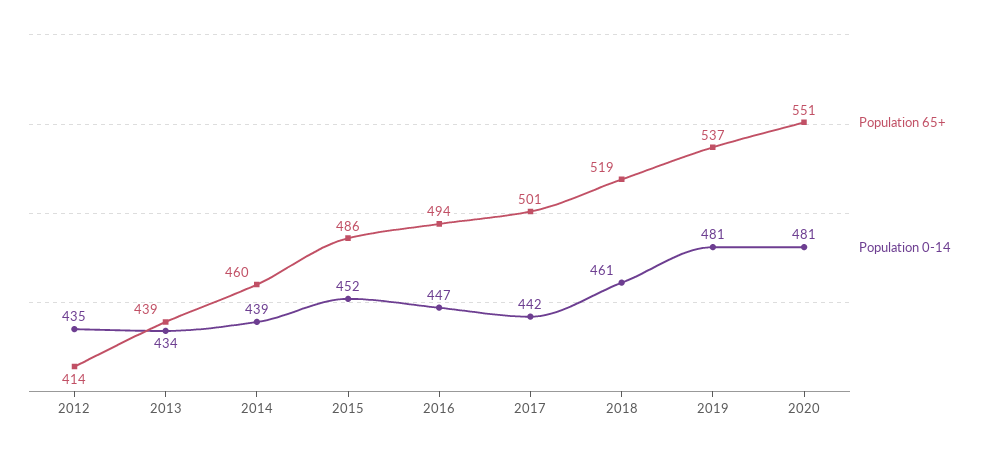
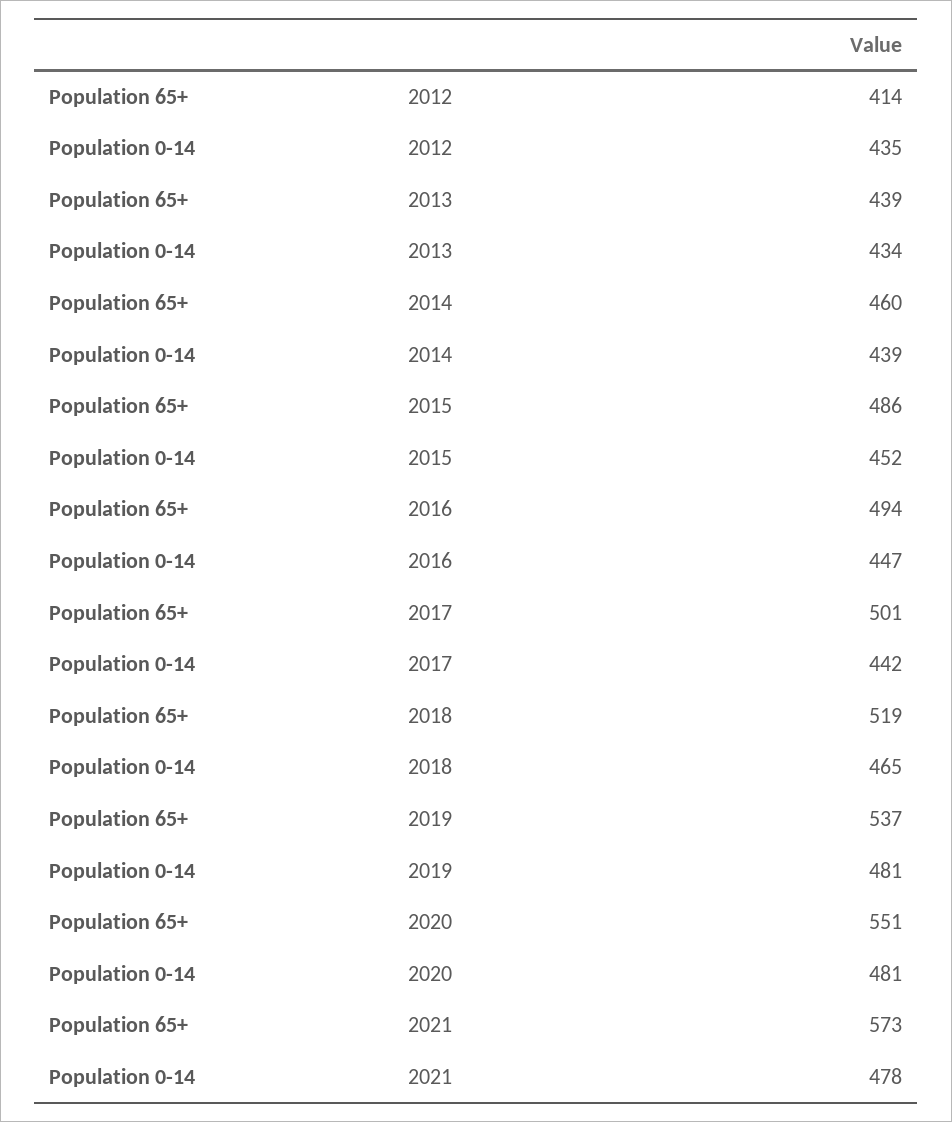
Population 0-14, 2018: 461 -> 465
Population 65+, 2021: none -> 573
Population 0-14, 2021: none -> 478

